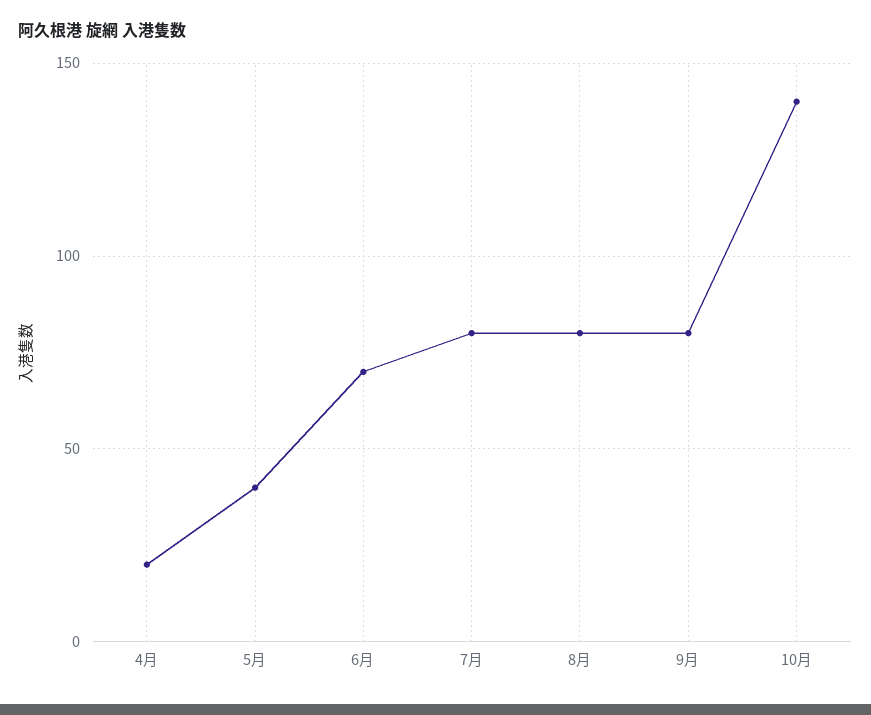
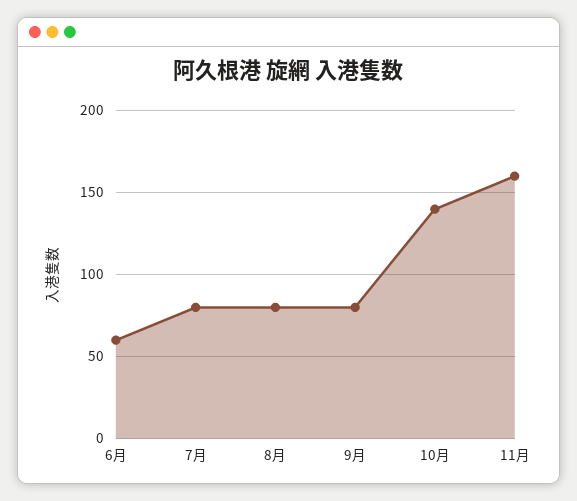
4月: 20 -> none
5月: 40 -> none
6月: 70 -> 60
11月: none -> 160

